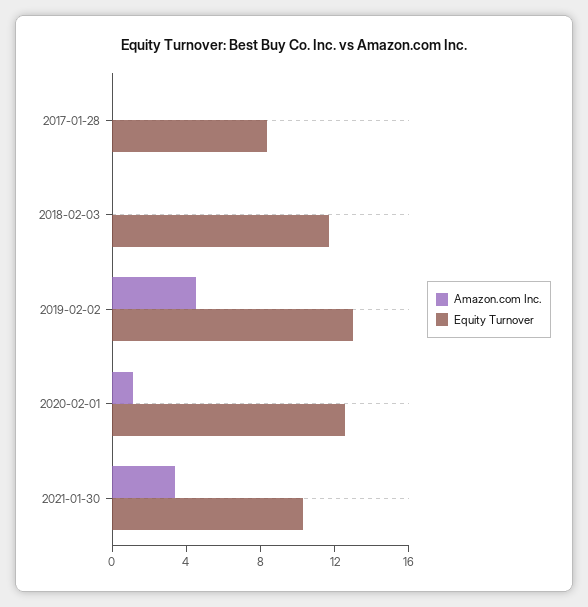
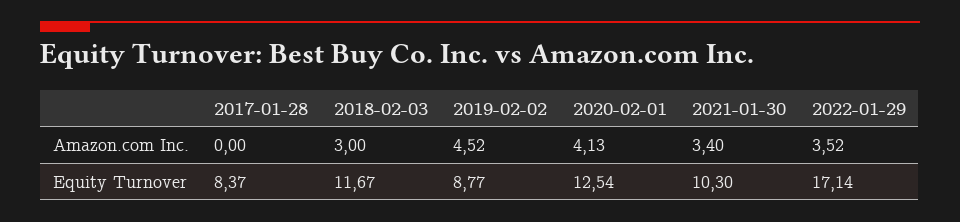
Amazon.com Inc., 2018-02-03: 0 -> 3
Equity Turnover, 2019-02-02: 13 -> 8.77
Amazon.com Inc., 2020-02-01: 1 -> 4.13
Amazon.com Inc., 2022-01-29: none -> 3.52
Equity Turnover, 2022-01-29: none -> 17.14

